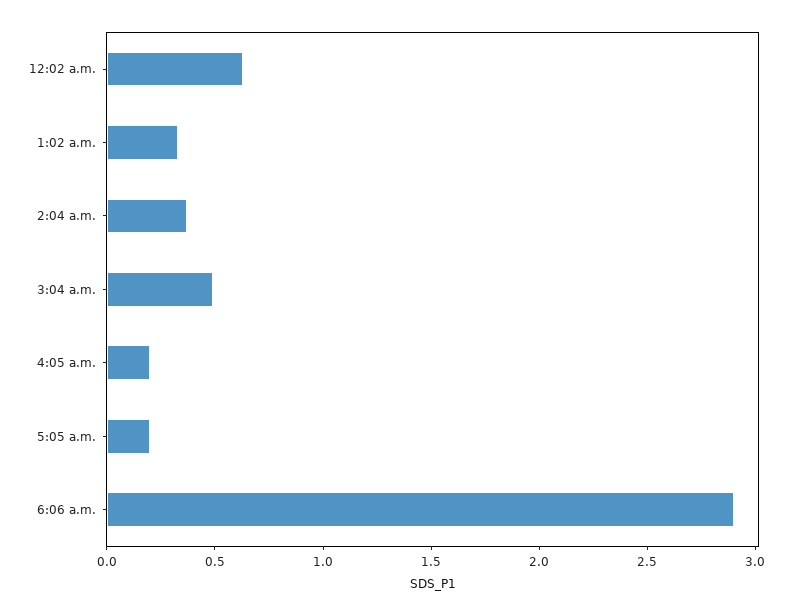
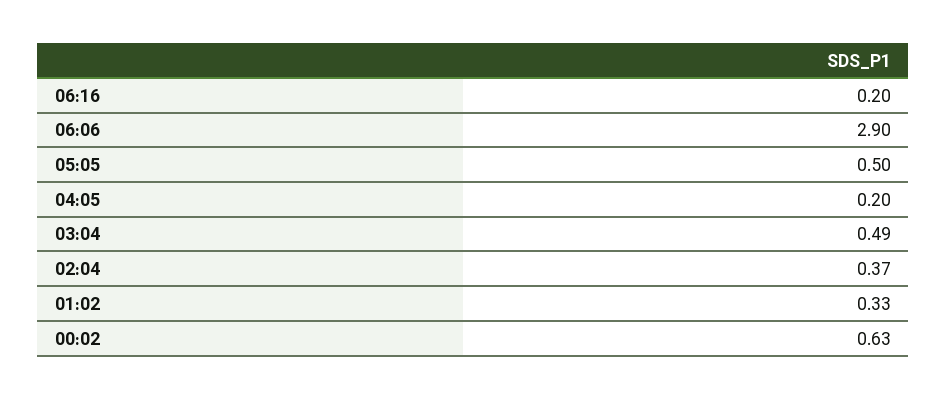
5:05 a.m.: 0.2 -> 0.5
06:16: none -> 0.2

